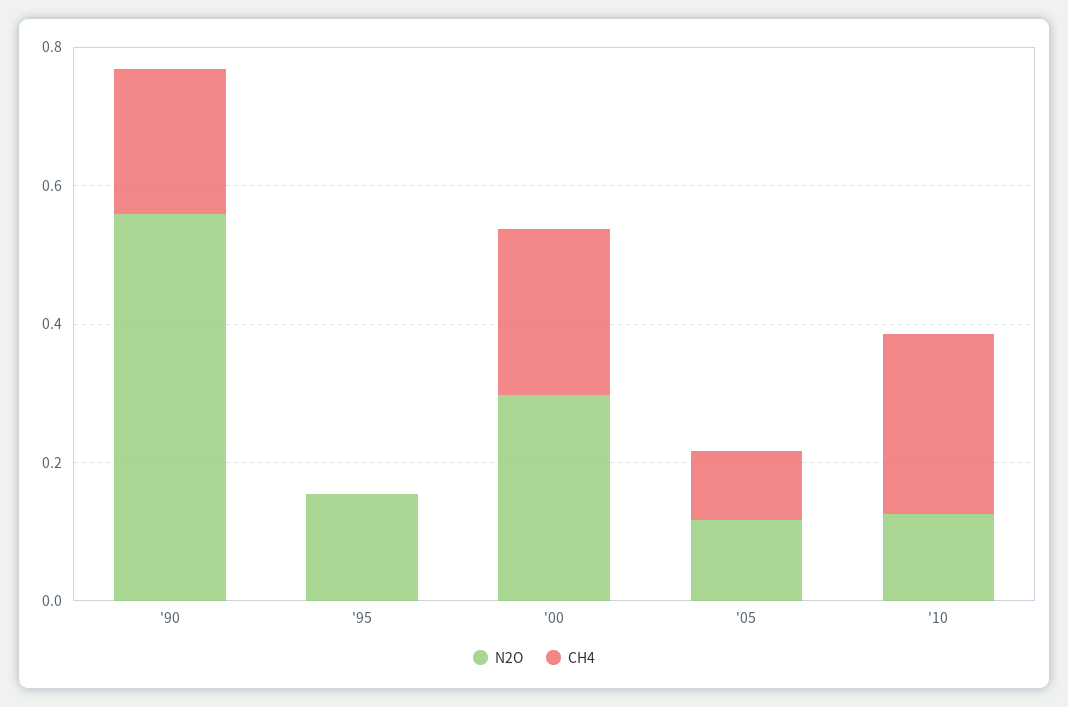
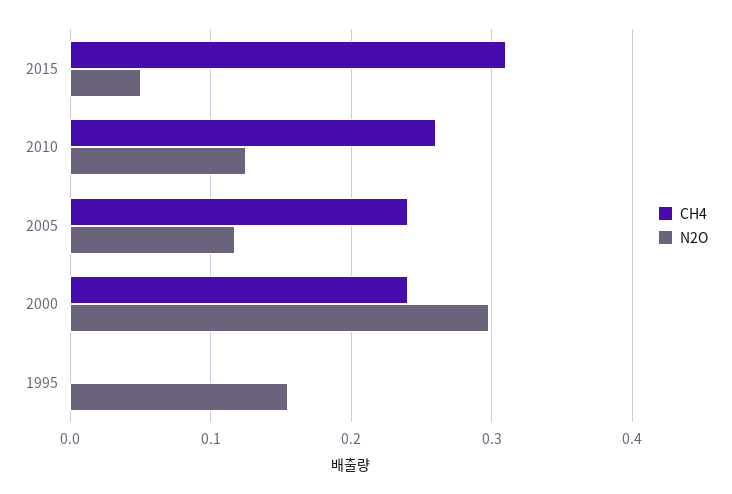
N2O, '90: 0.55 -> none
CH4, '90: 0.2 -> none
CH4, '05: 0.1 -> 0.24
CH4, 2015: none -> 0.31
N2O, 2015: none -> 0.05

